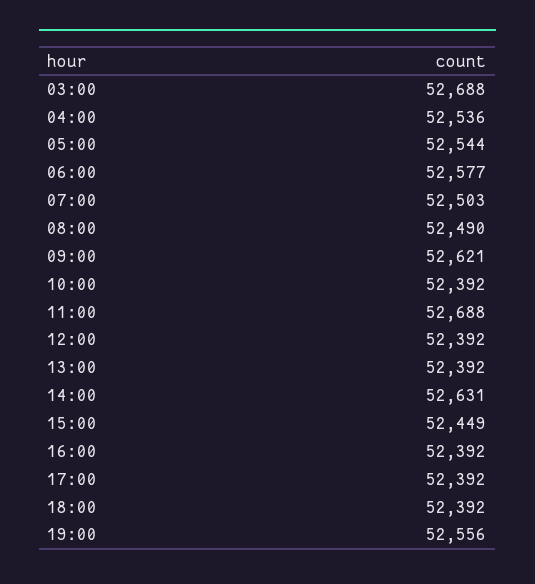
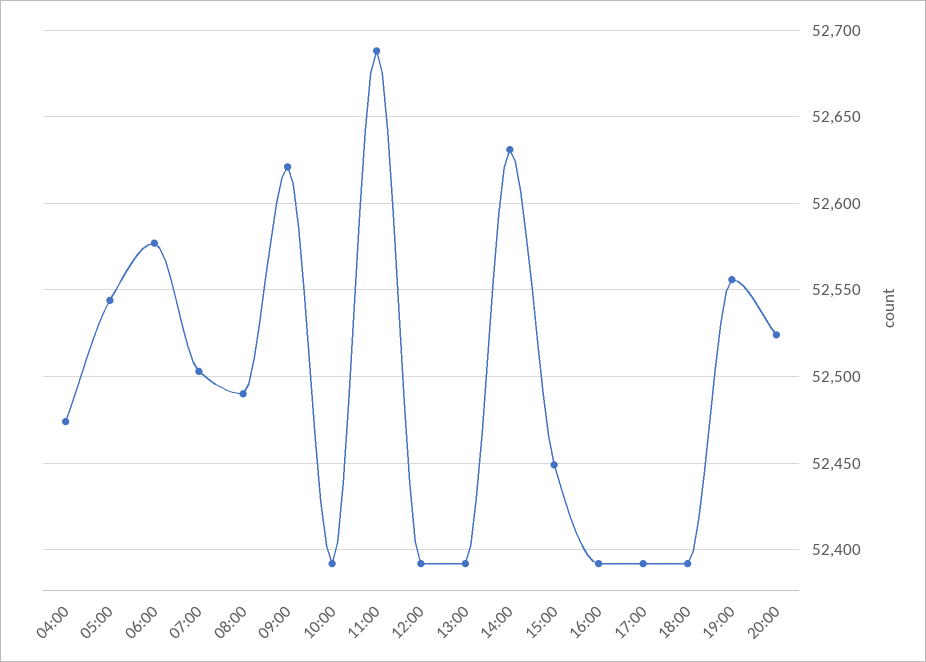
03:00: 52688 -> none
04:00: 52536 -> 52475
20:00: none -> 52525

